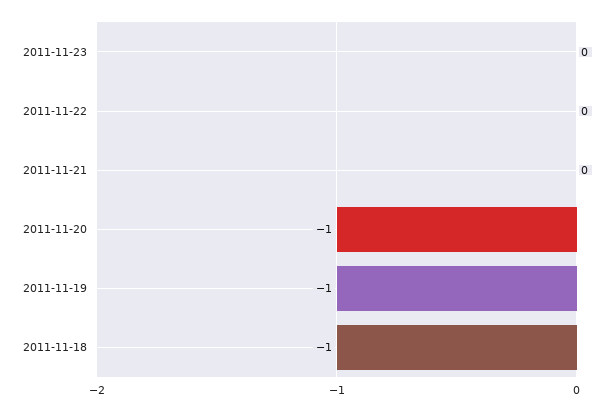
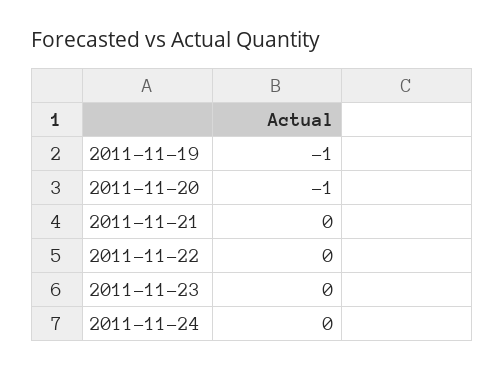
2011-11-18: -1 -> none
2011-11-24: none -> 0

